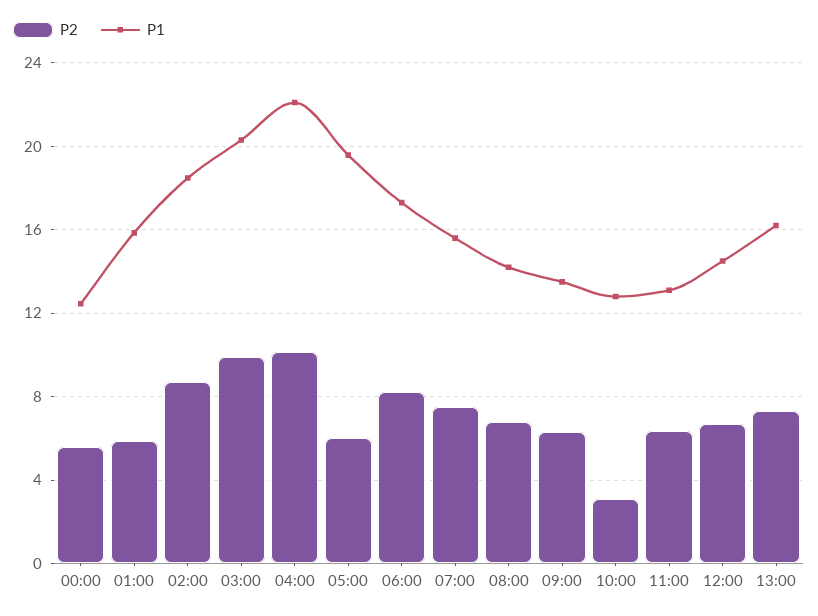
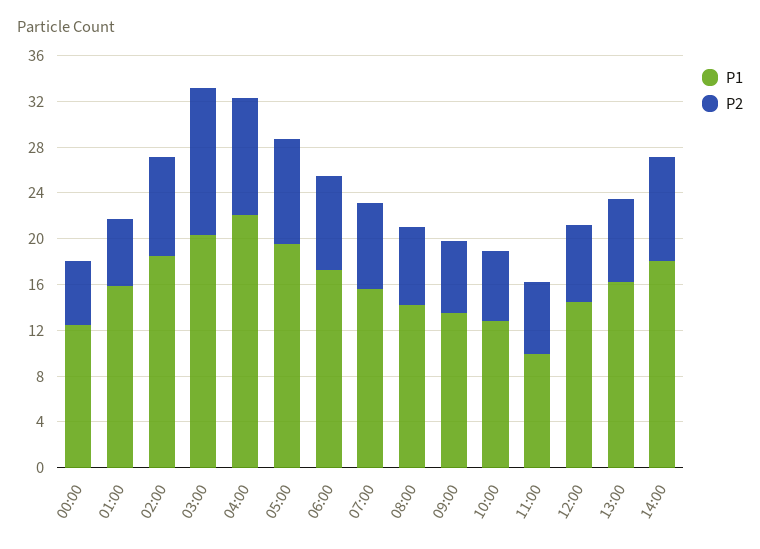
P2, 03:00: 10 -> 13
P2, 05:00: 6 -> 9
P2, 10:00: 3 -> 6
P1, 11:00: 13 -> 10
P1, 14:00: none -> 18
P2, 14:00: none -> 9

